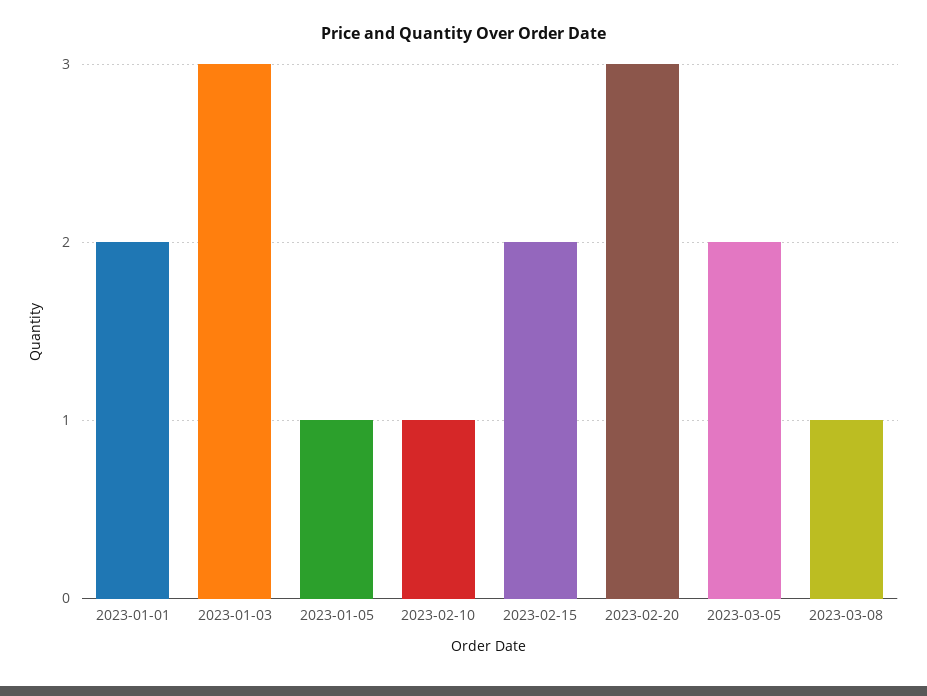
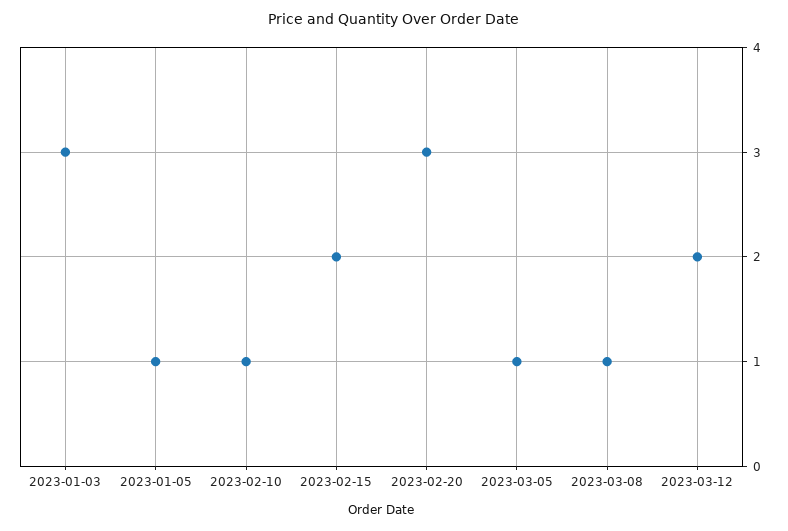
2023-01-01: 2 -> none
2023-03-05: 2 -> 1
2023-03-12: none -> 2

